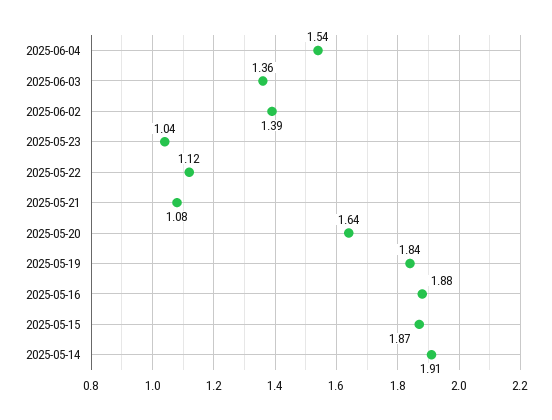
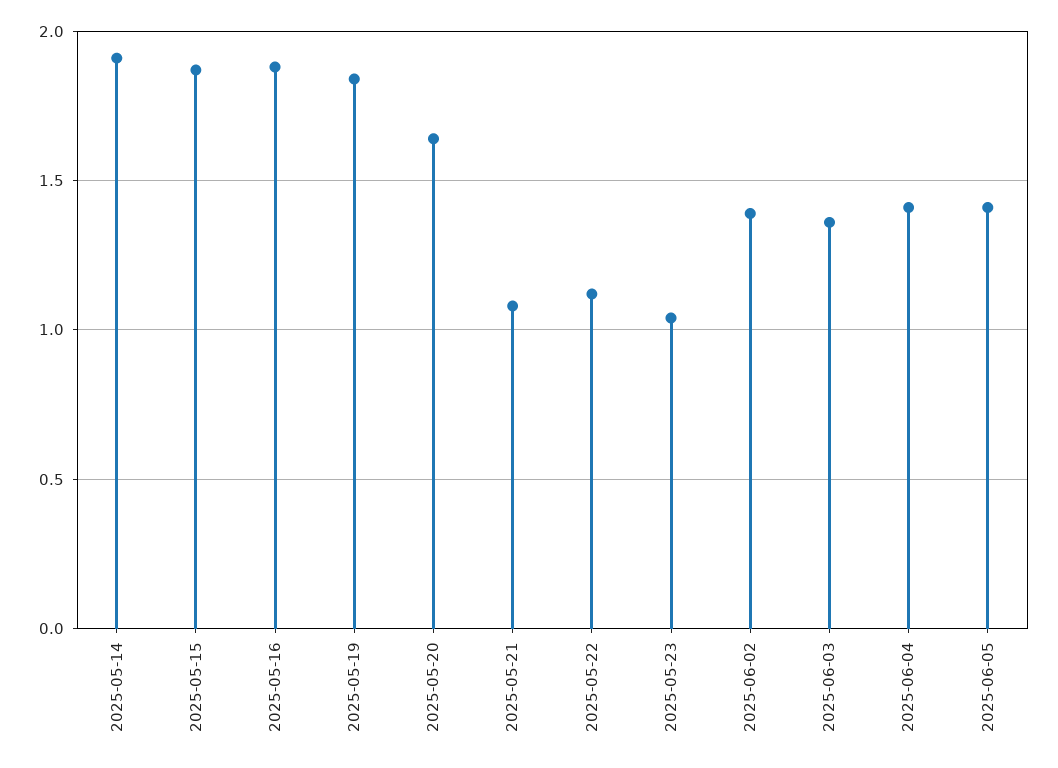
2025-06-04: 1.54 -> 1.4
2025-06-05: none -> 1.4

